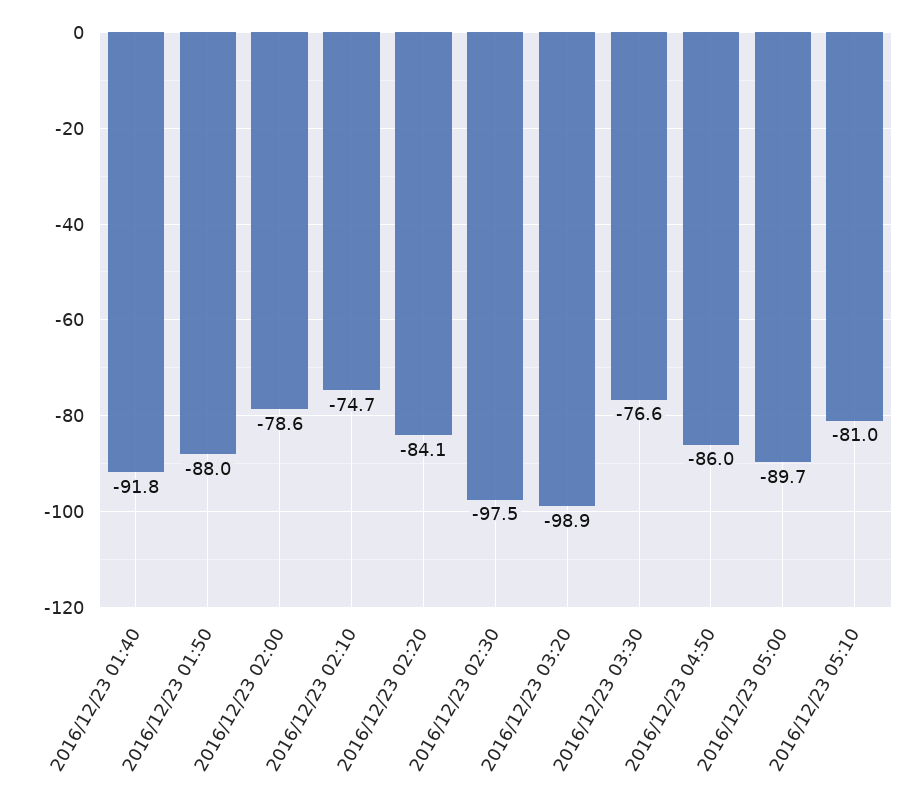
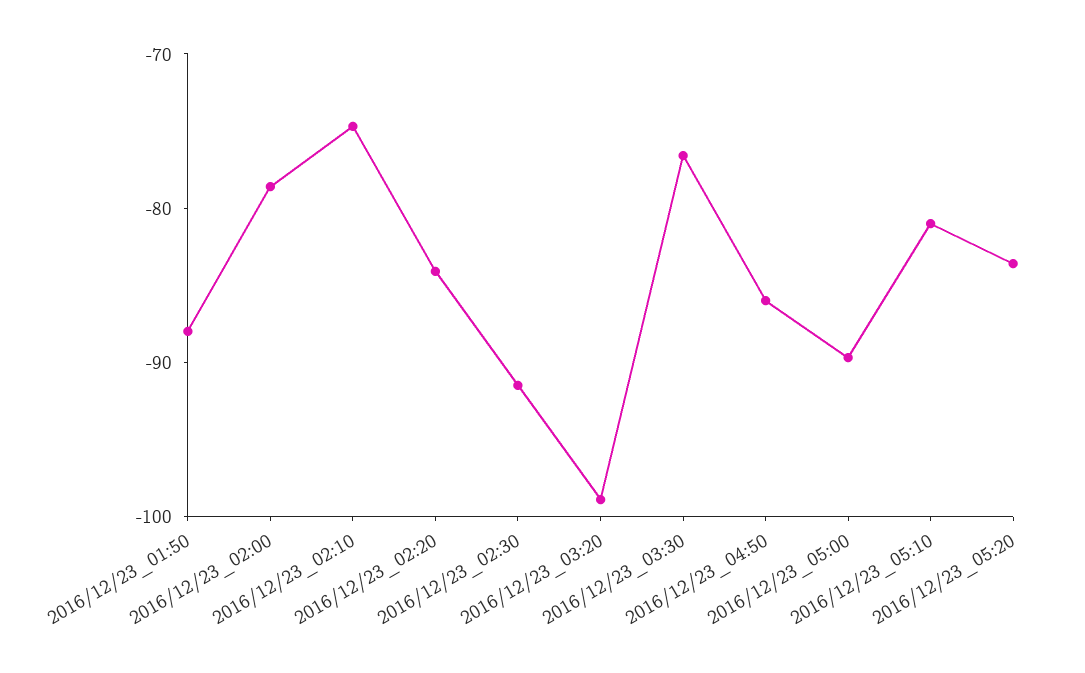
2016/12/23 01:40: -91.8 -> none
2016/12/23 02:30: -97.5 -> -92
2016/12/23_05:20: none -> -84

